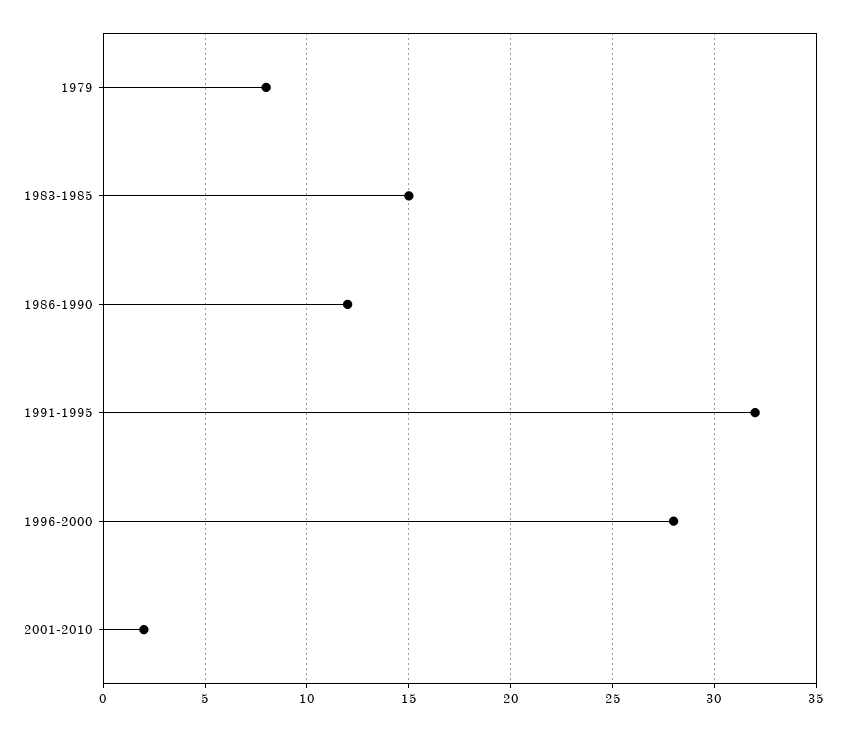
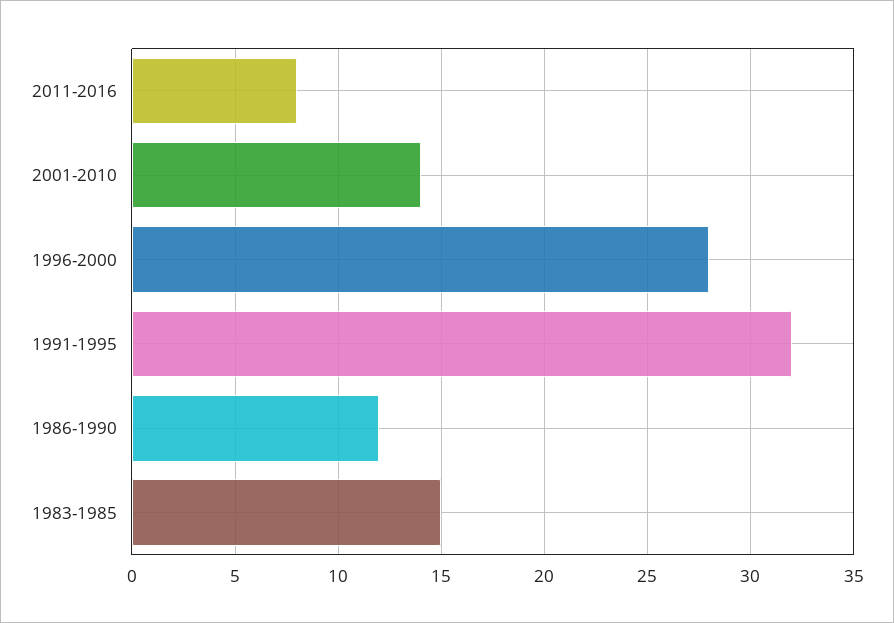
1979: 8 -> none
2001-2010: 2 -> 14
2011-2016: none -> 8

